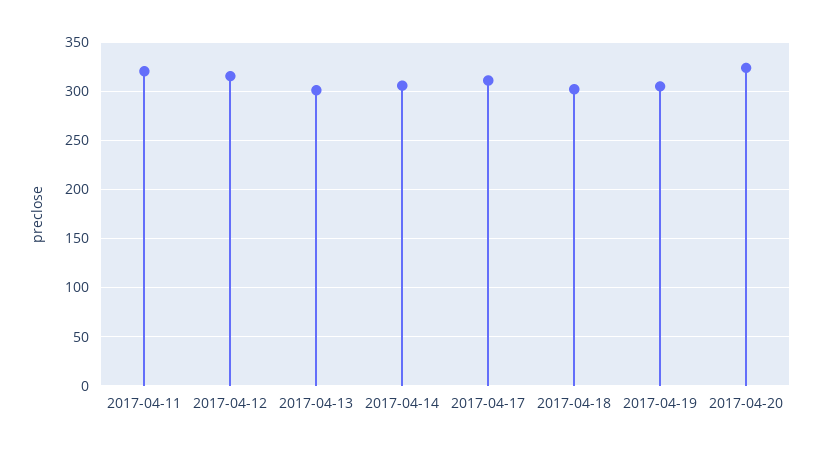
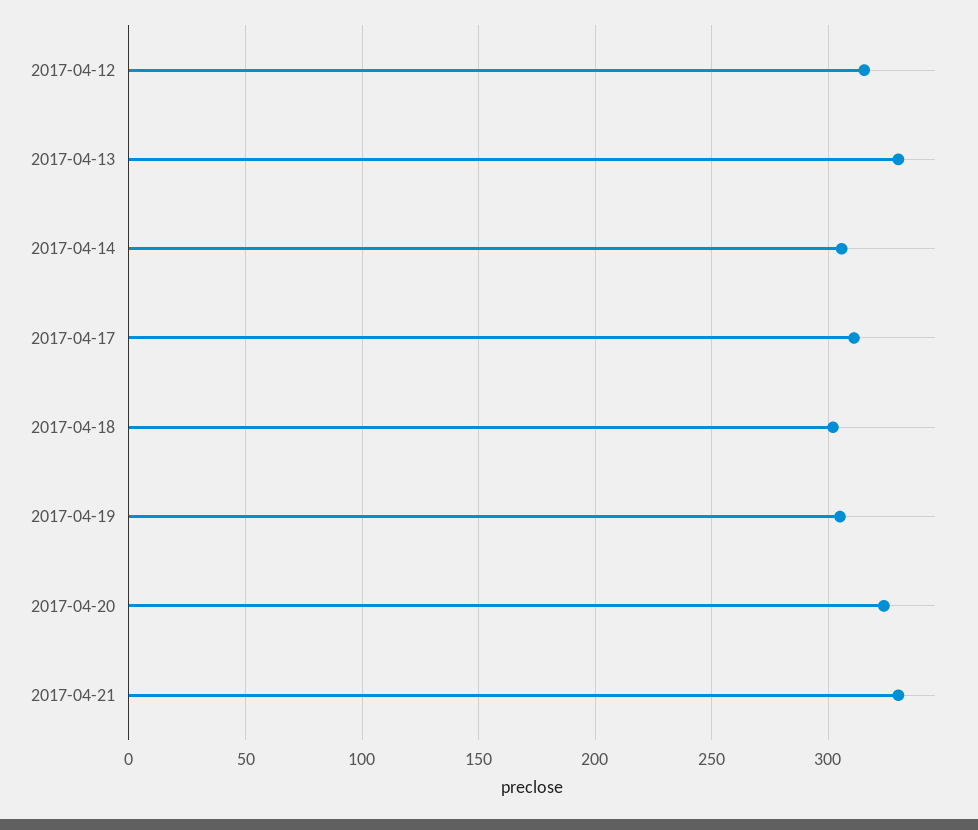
2017-04-11: 320 -> none
2017-04-13: 300 -> 330
2017-04-21: none -> 330

